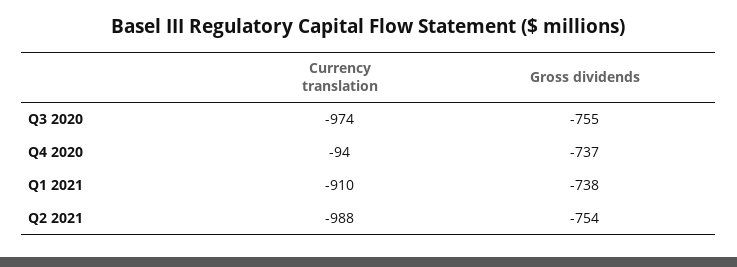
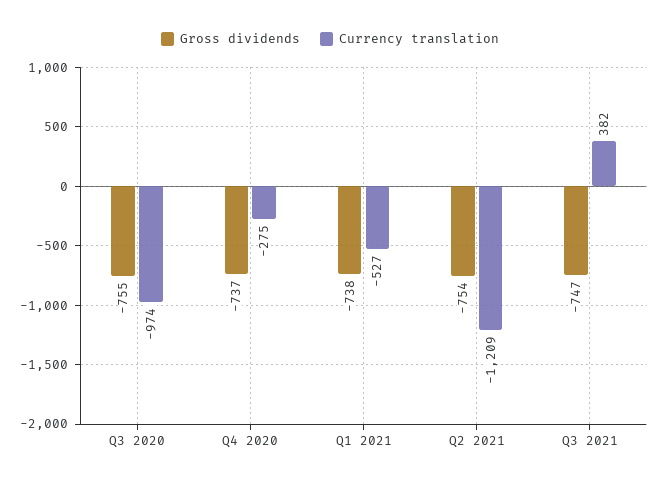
Currency translation, Q4 2020: -94 -> -275
Currency translation, Q1 2021: -910 -> -527
Currency translation, Q2 2021: -988 -> -1209
Gross dividends, Q3 2021: none -> -747
Currency translation, Q3 2021: none -> 382

